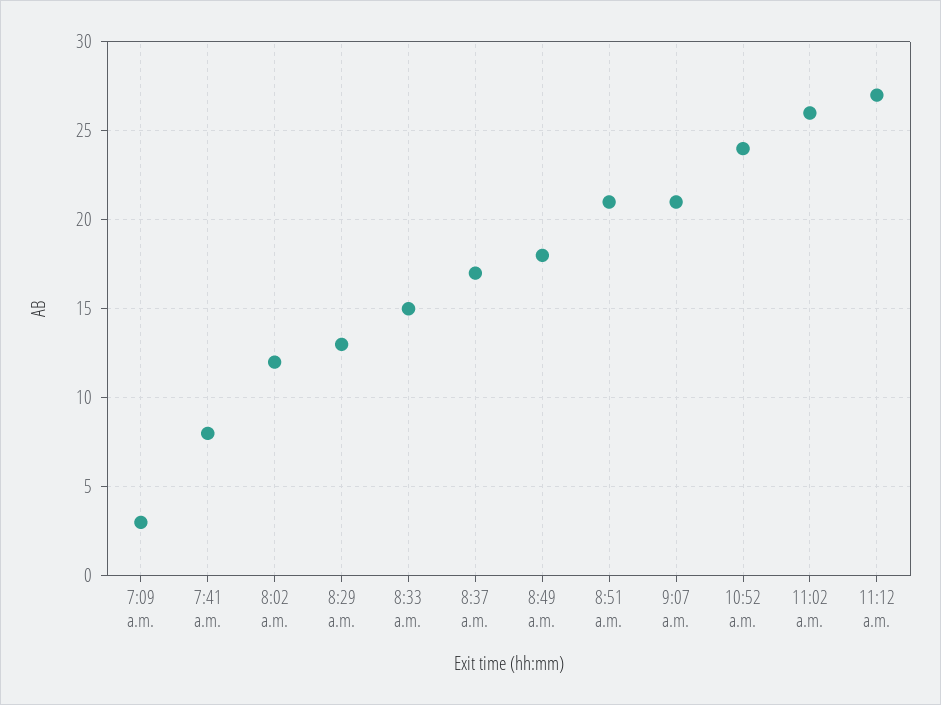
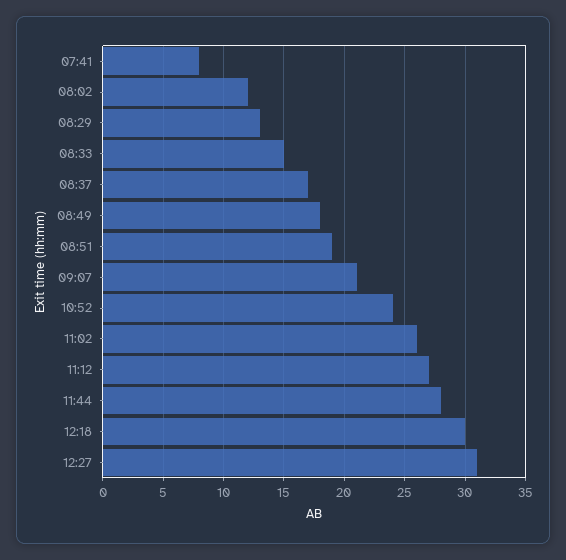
7:09 a.m.: 3 -> none
8:51 a.m.: 21 -> 19
11:44: none -> 28
12:18: none -> 30
12:27: none -> 31

